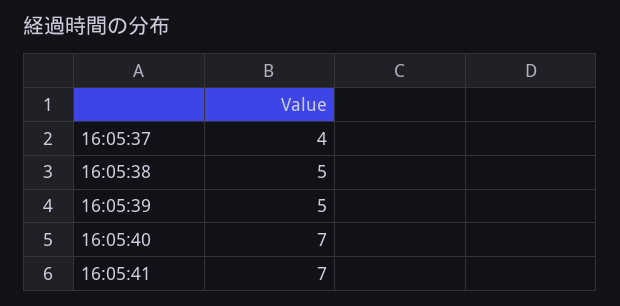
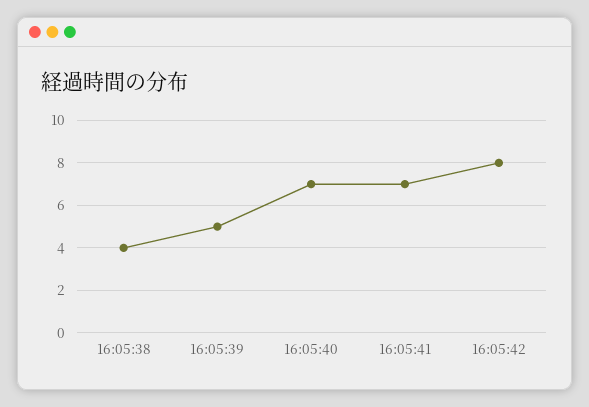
16:05:37: 4 -> none
16:05:38: 5 -> 4
16:05:42: none -> 8

